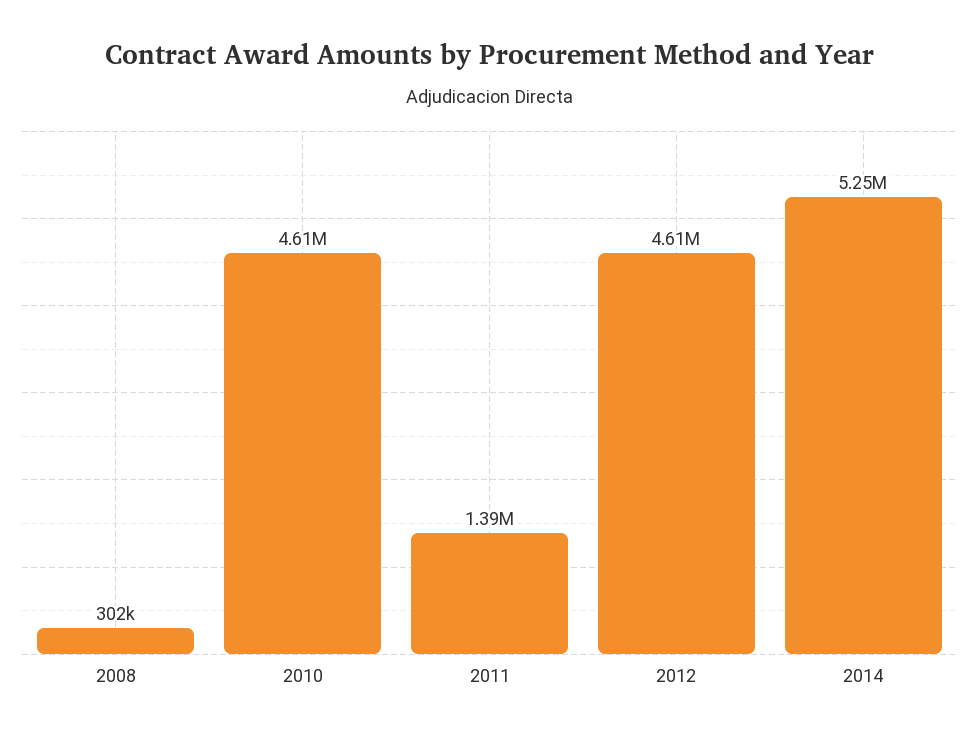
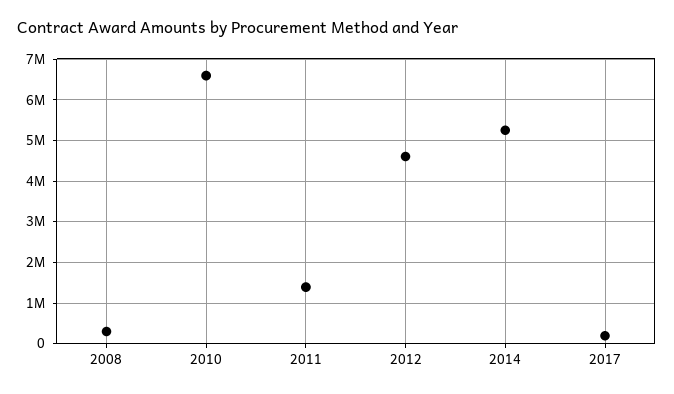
2010: 4610000 -> 6600000
2017: none -> 200000

